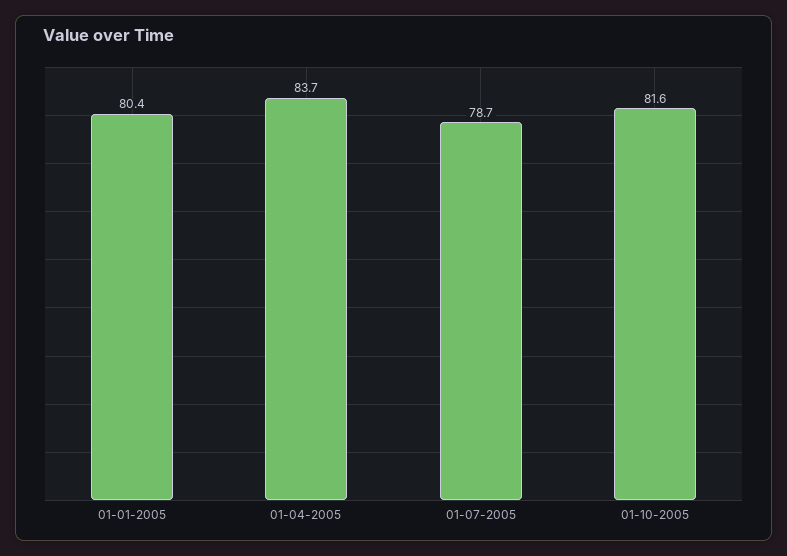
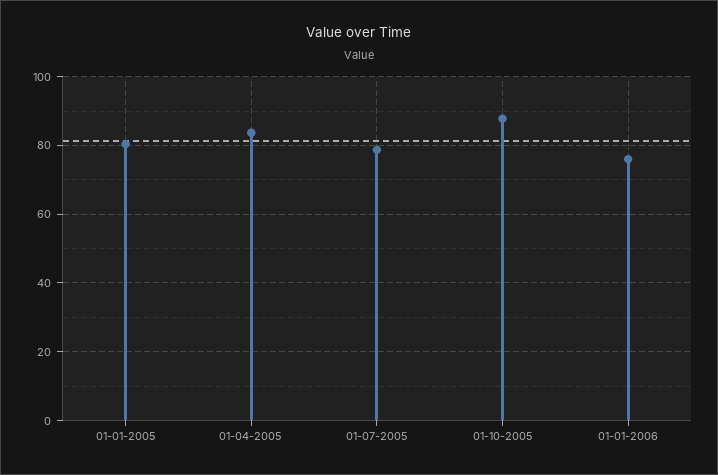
01-10-2005: 81.6 -> 88
01-01-2006: none -> 76

